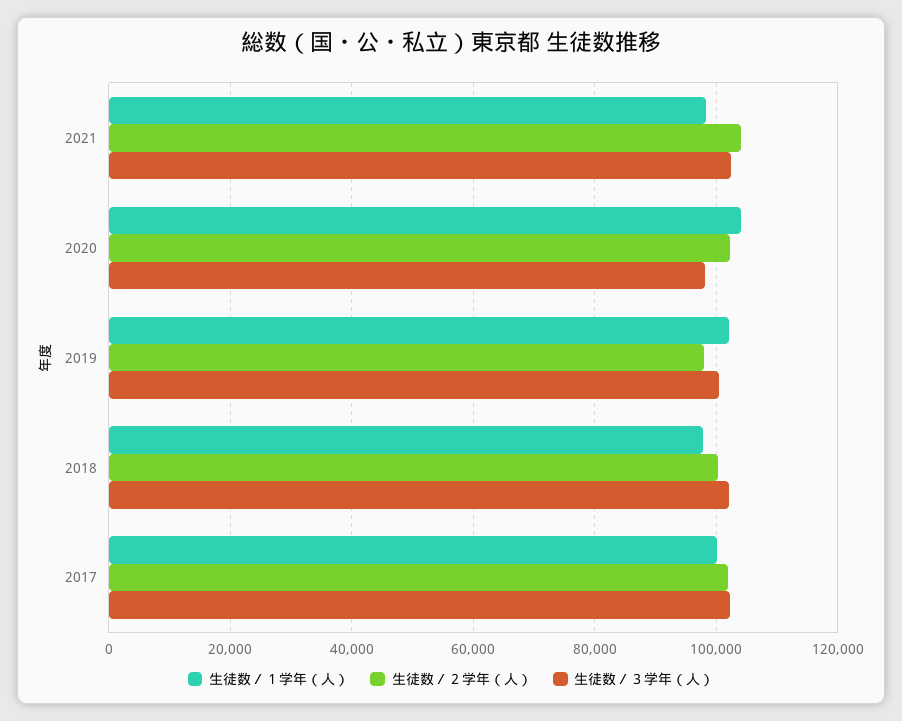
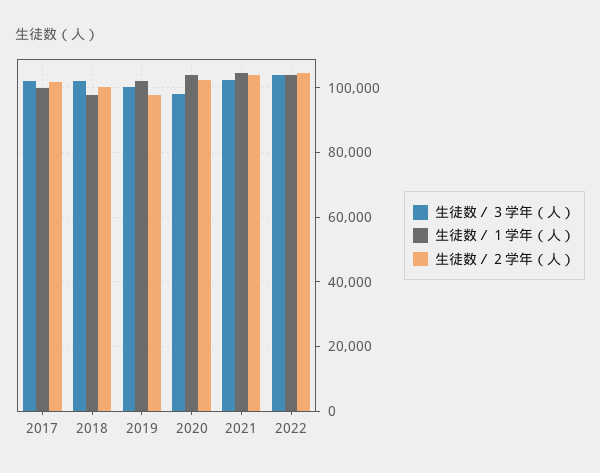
生徒数／１学年（人）, 2021: 98000 -> 104000
生徒数／３学年（人）, 2022: none -> 104000
生徒数／１学年（人）, 2022: none -> 104000
生徒数／２学年（人）, 2022: none -> 104000

